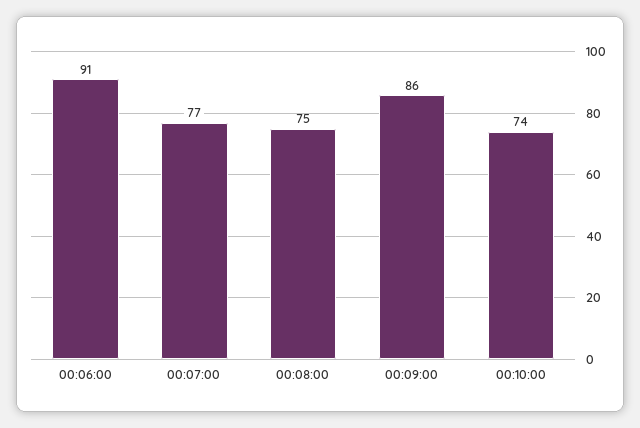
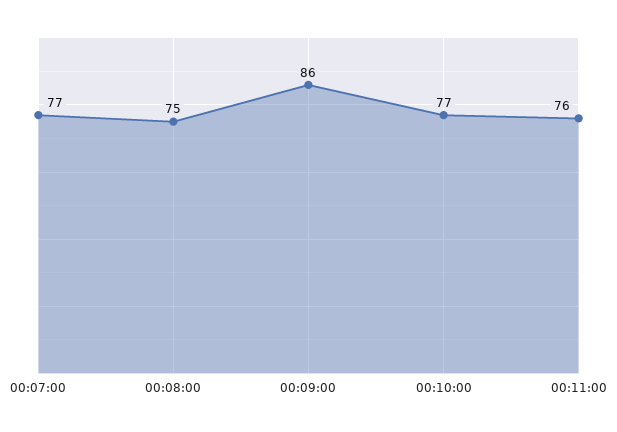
00:06:00: 91 -> none
00:10:00: 74 -> 77
00:11:00: none -> 76

